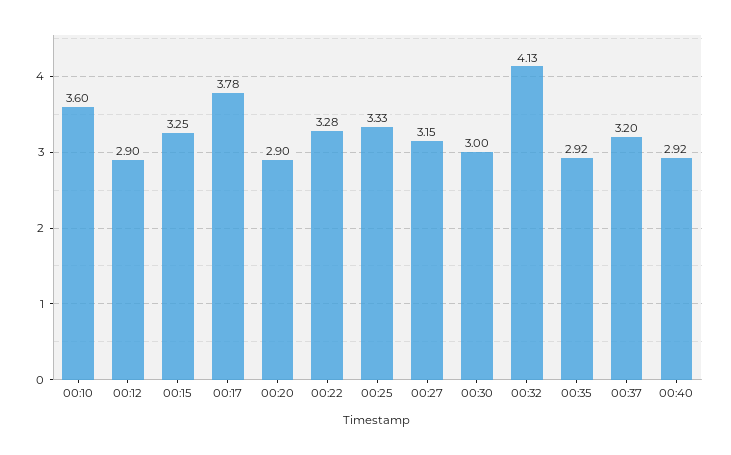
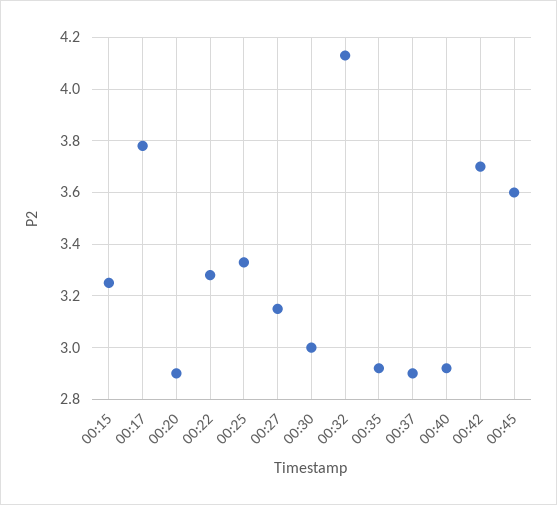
00:10: 3.6 -> none
00:12: 2.9 -> none
00:37: 3.2 -> 2.9
00:42: none -> 3.7
00:45: none -> 3.6

